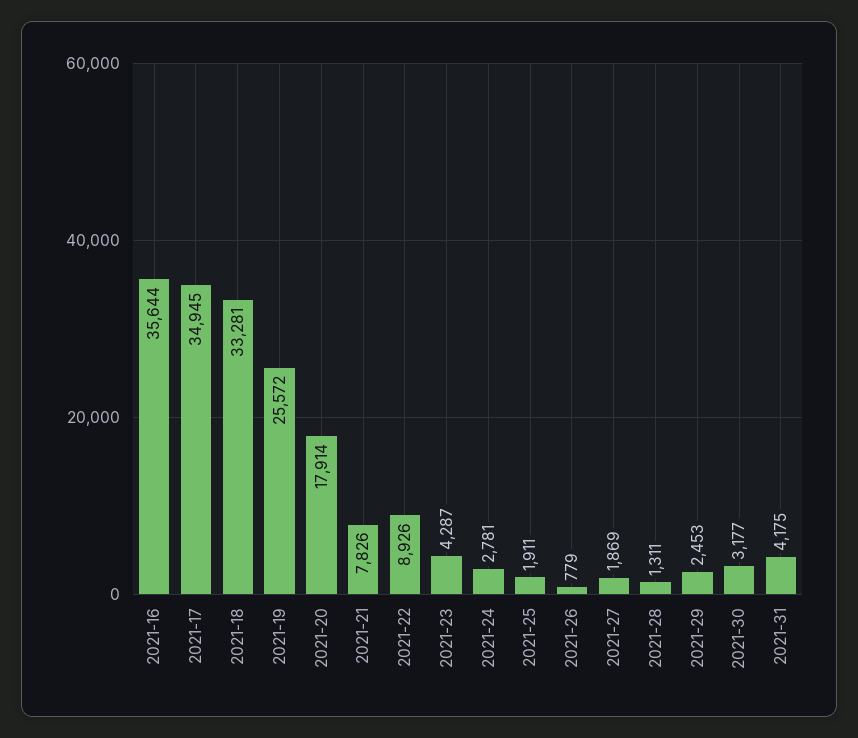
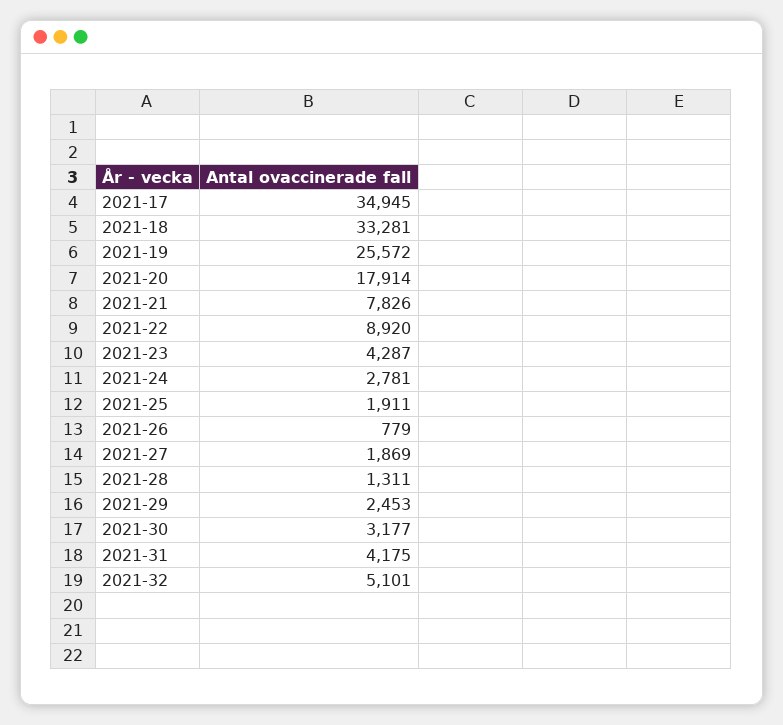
2021-16: 35644 -> none
2021-22: 8926 -> 8920
2021-32: none -> 5101

